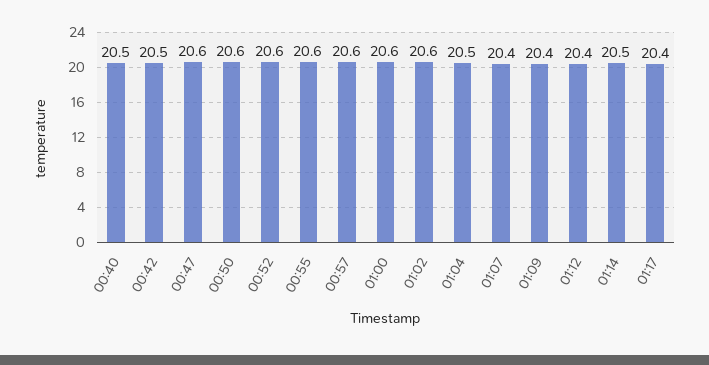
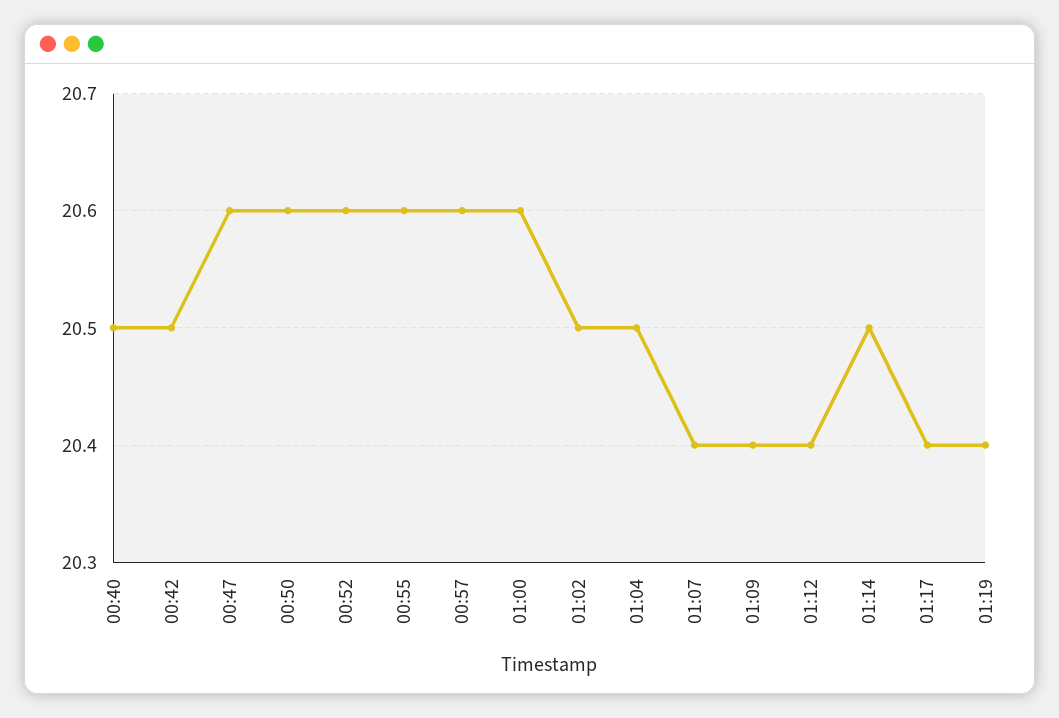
01:02: 20.6 -> 20.5
01:19: none -> 20.4

